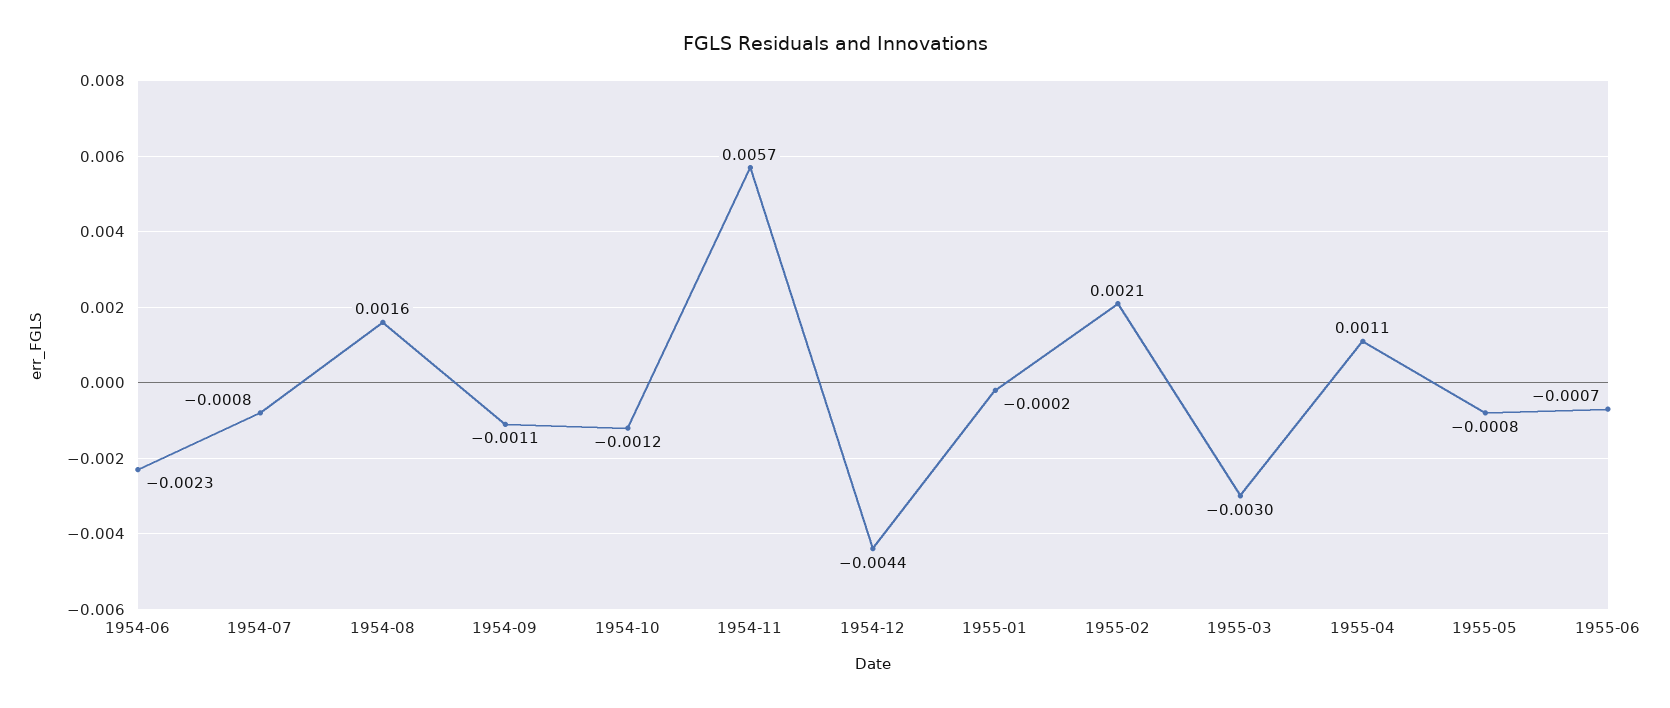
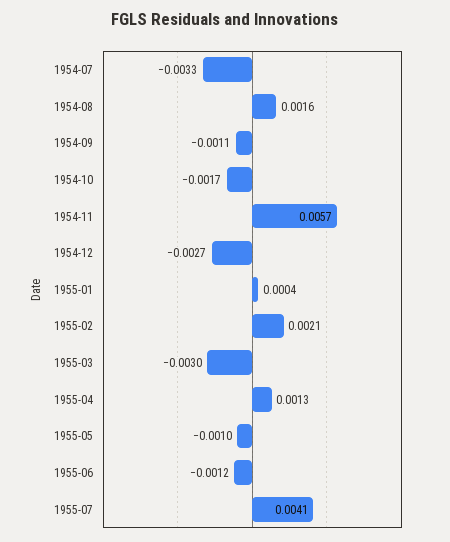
1954-06: -0.0023 -> none
1954-07: -0.0008 -> -0.0033
1954-10: -0.0012 -> -0.0017
1954-12: -0.0044 -> -0.0027
1955-01: -0.0002 -> 0.0004
1955-04: 0.0011 -> 0.0013
1955-05: -0.0008 -> -0.001
1955-06: -0.0007 -> -0.0012
1955-07: none -> 0.0041

